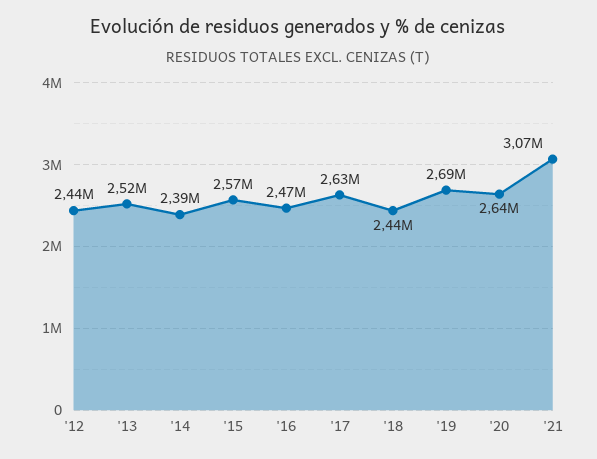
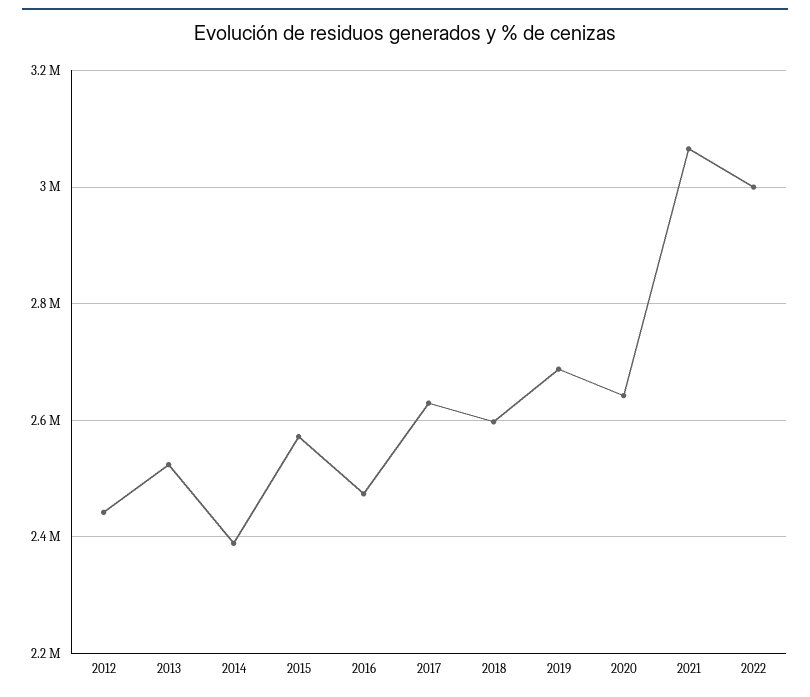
'18: 2440000 -> 2600000
2022: none -> 3000000

